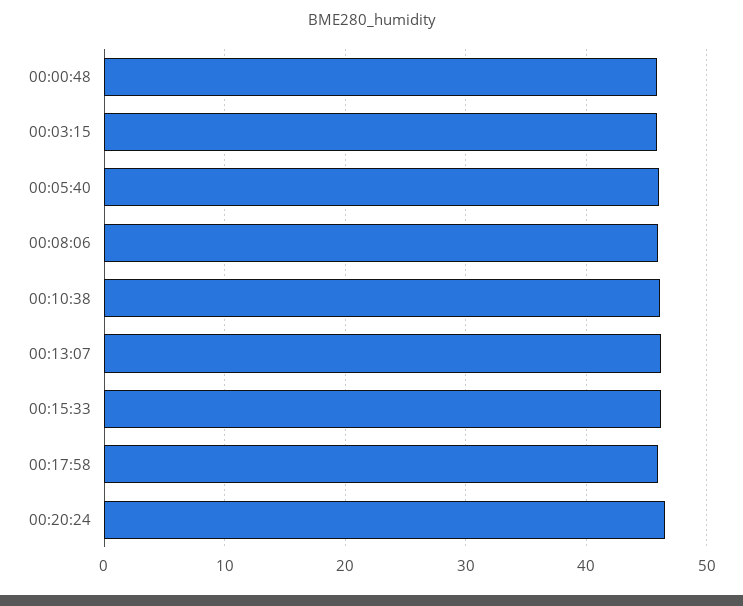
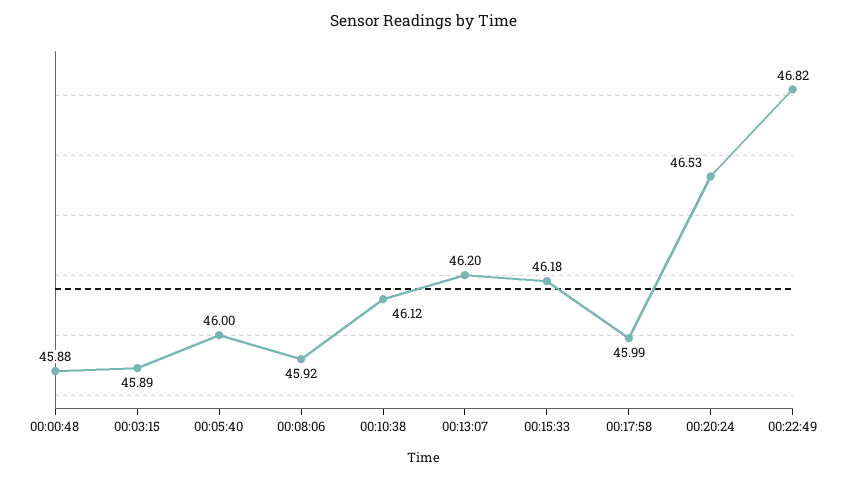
00:22:49: none -> 46.82

